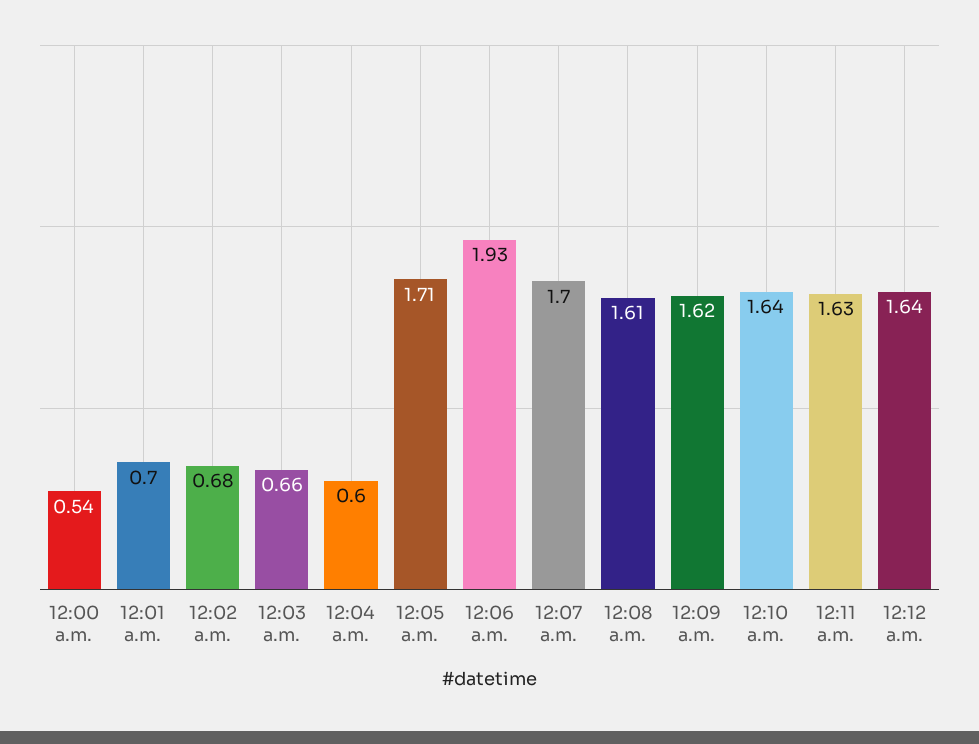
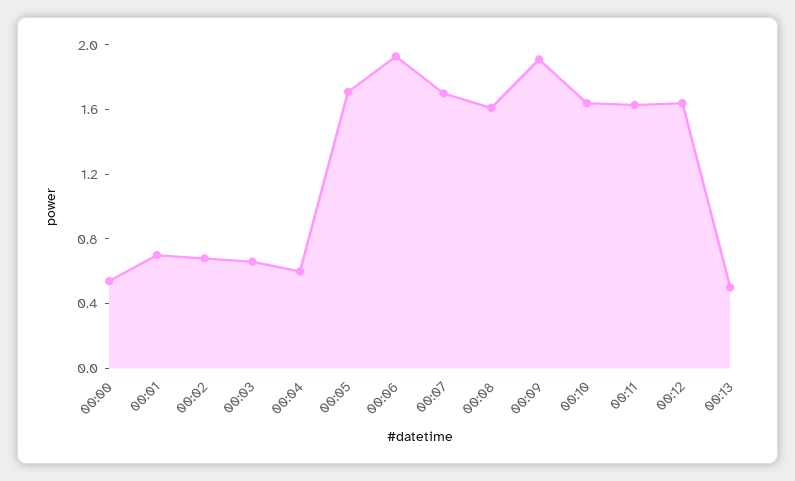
12:09 a.m.: 1.62 -> 1.9
00:13: none -> 0.5

